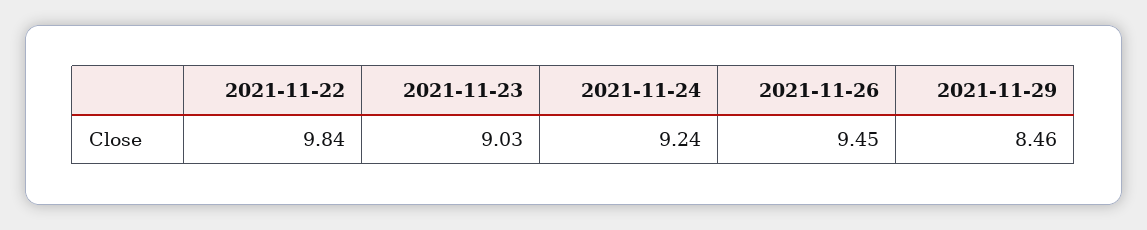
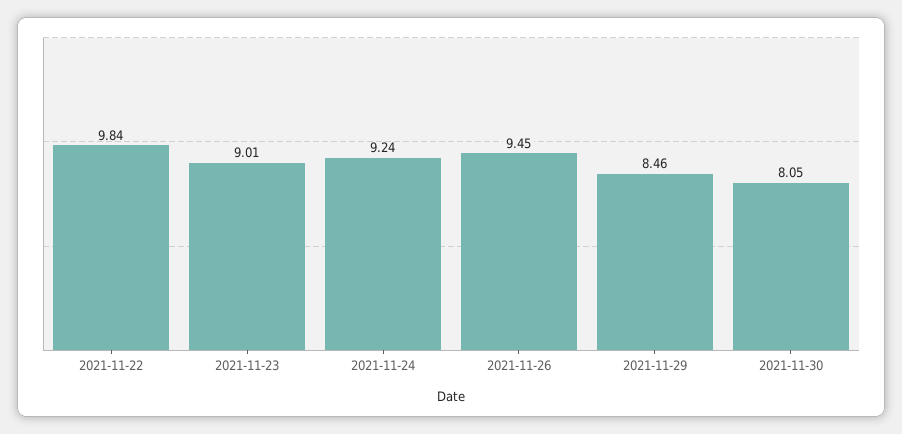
2021-11-23: 9.03 -> 9.01
2021-11-30: none -> 8.05

